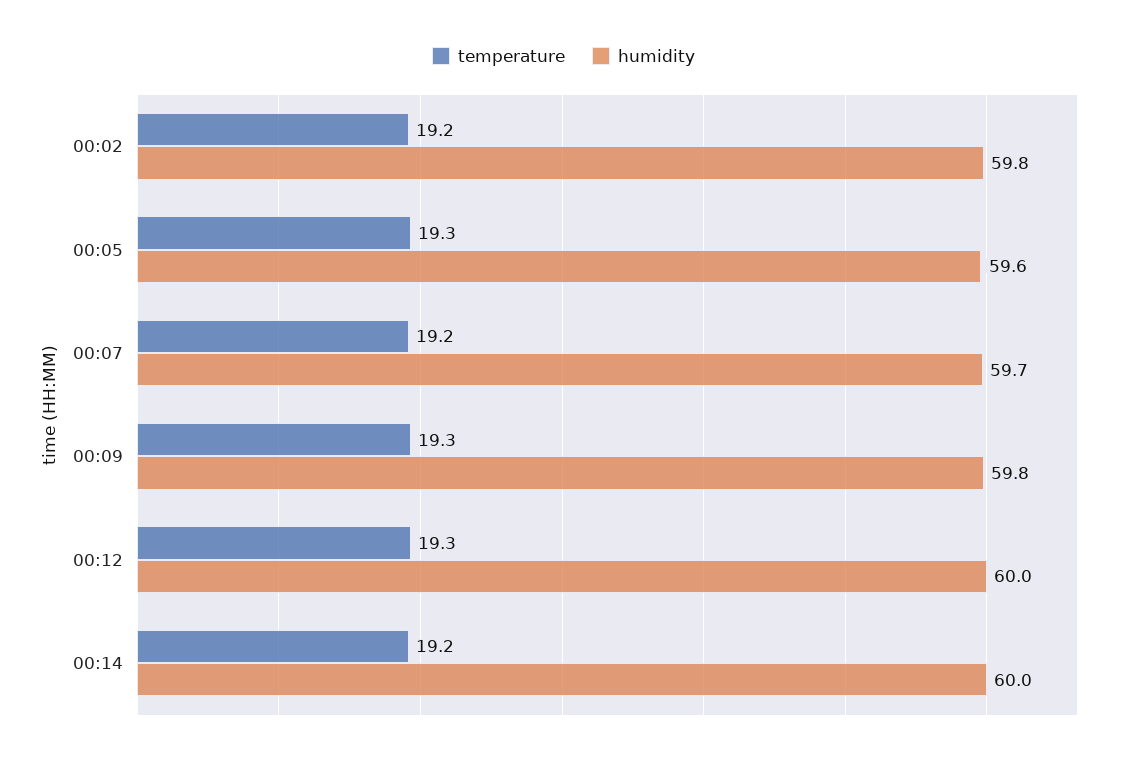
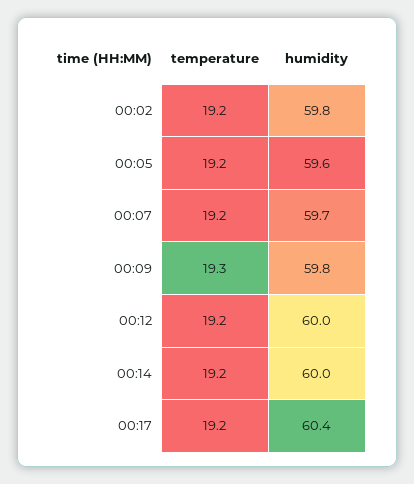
temperature, 00:05: 19.3 -> 19.2
temperature, 00:12: 19.3 -> 19.2
temperature, 00:17: none -> 19.2
humidity, 00:17: none -> 60.4

